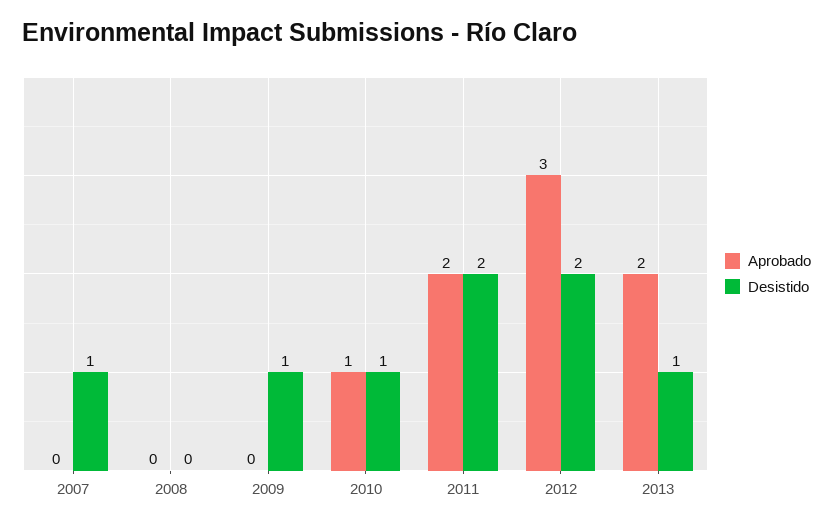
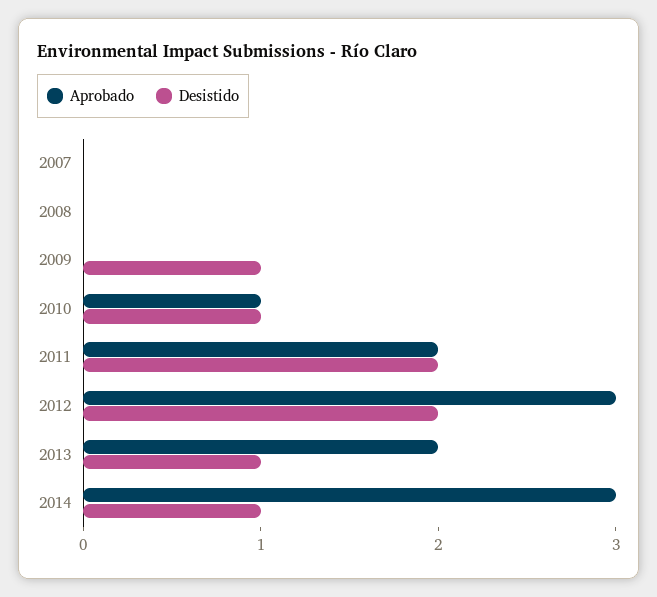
Desistido, 2007: 1 -> 0
Aprobado, 2014: none -> 3
Desistido, 2014: none -> 1

